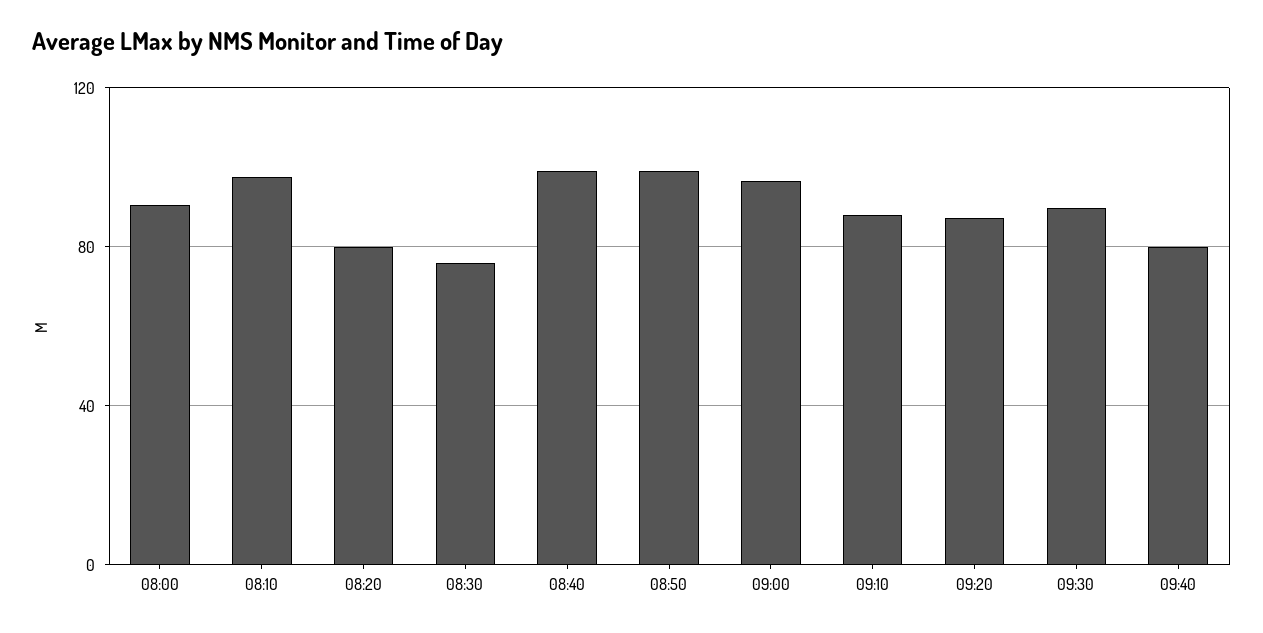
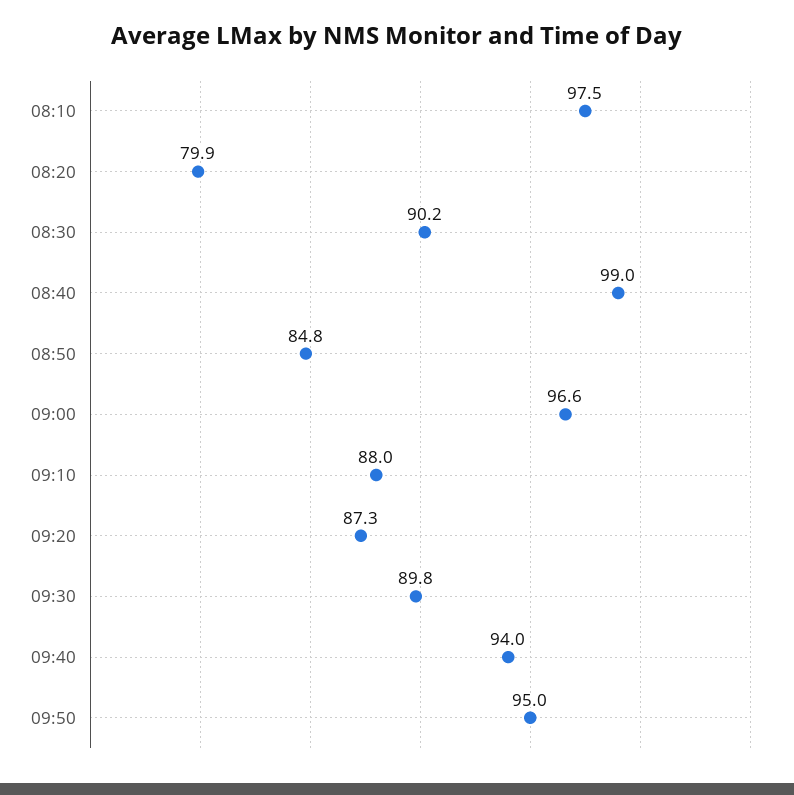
08:00: 90 -> none
08:30: 75 -> 90.2
08:50: 100 -> 84.8
09:40: 80 -> 94
09:50: none -> 95

